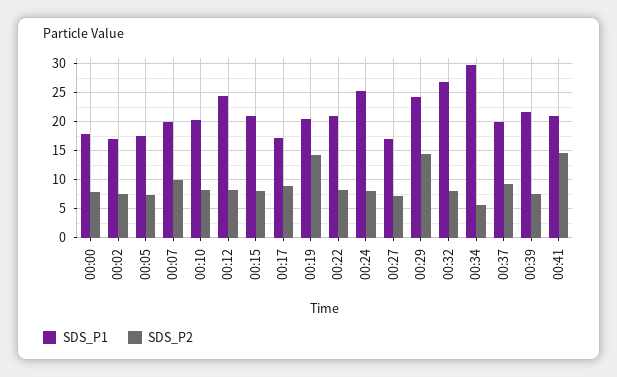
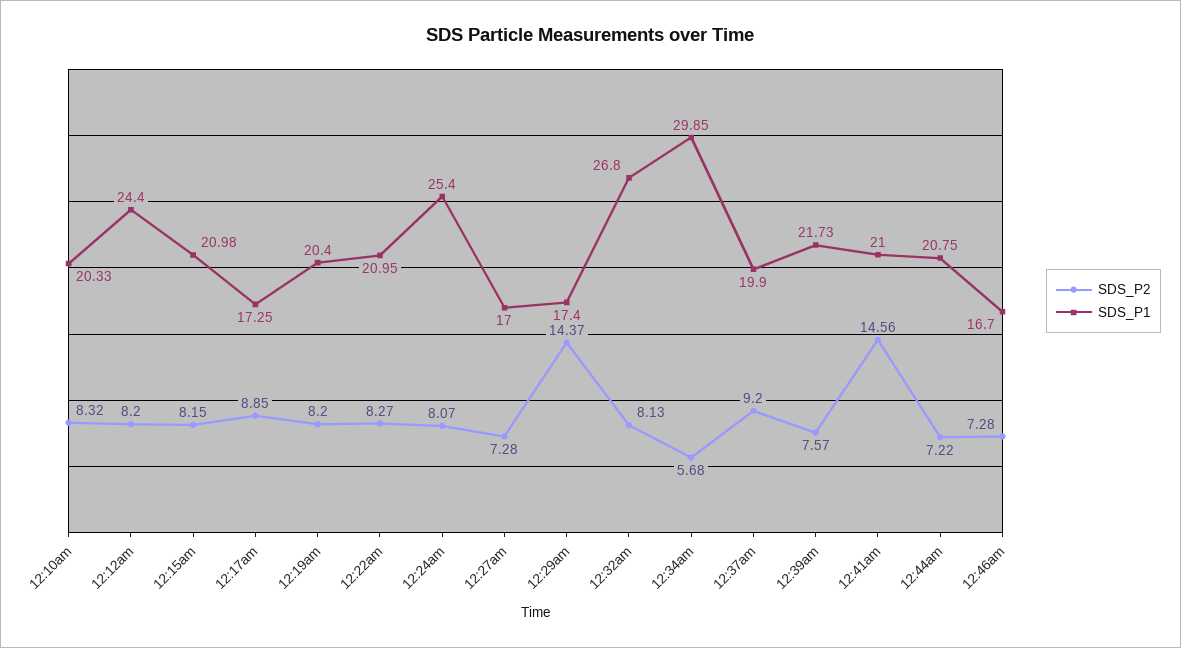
SDS_P1, 00:00: 17.5 -> none
SDS_P2, 00:00: 7.5 -> none
SDS_P1, 00:02: 17.5 -> none
SDS_P2, 00:02: 7.5 -> none
SDS_P1, 00:05: 17.5 -> none
SDS_P2, 00:05: 7.5 -> none
SDS_P1, 00:07: 20 -> none
SDS_P2, 00:07: 10 -> none
SDS_P2, 00:19: 15 -> 8.2
SDS_P1, 00:29: 25 -> 17.4
SDS_P2, 12:44am: none -> 7.22
SDS_P1, 12:44am: none -> 20.75
SDS_P2, 12:46am: none -> 7.28
SDS_P1, 12:46am: none -> 16.7

